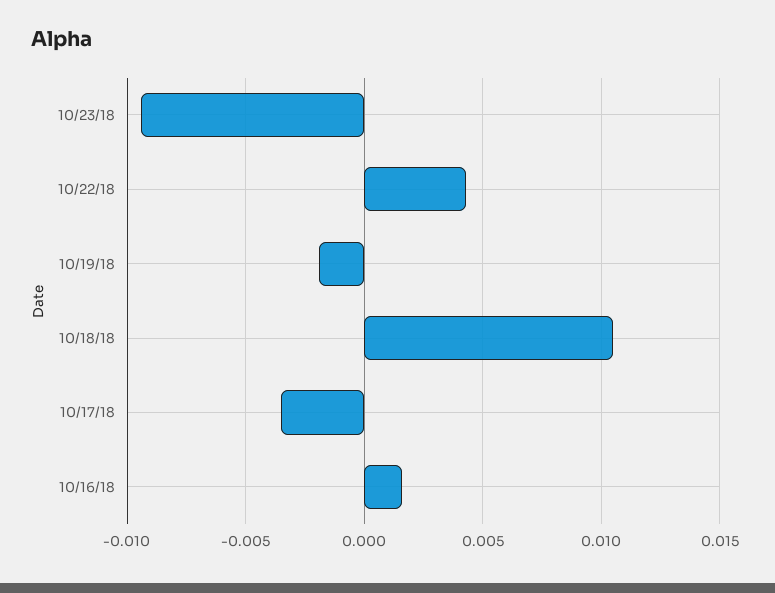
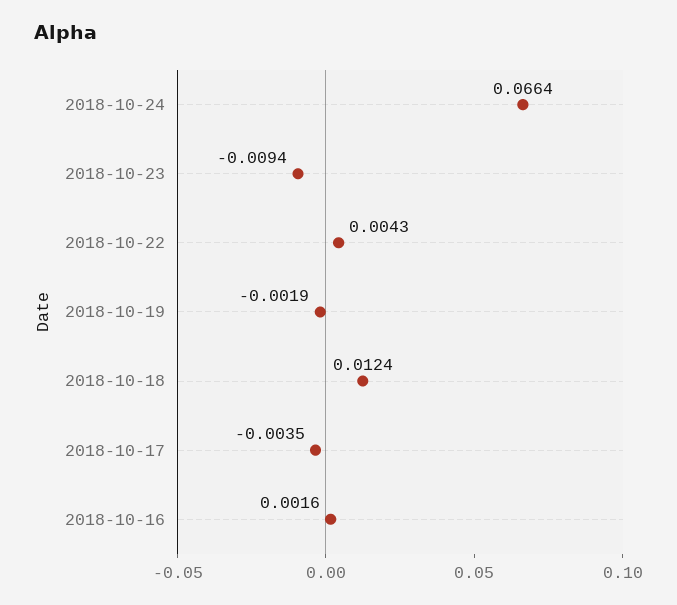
10/18/18: 0.0105 -> 0.0124
2018-10-24: none -> 0.0664

